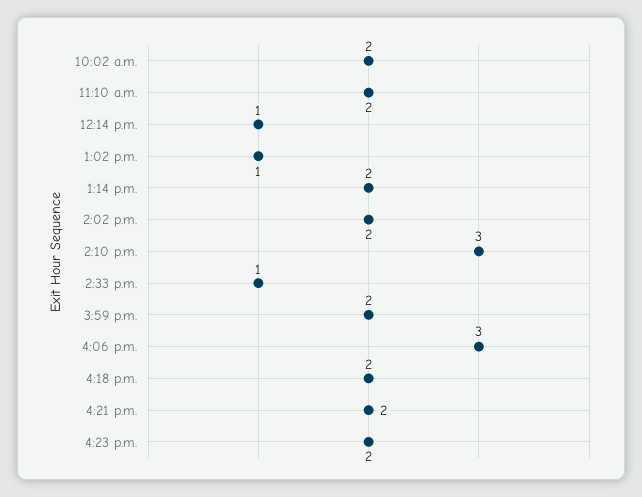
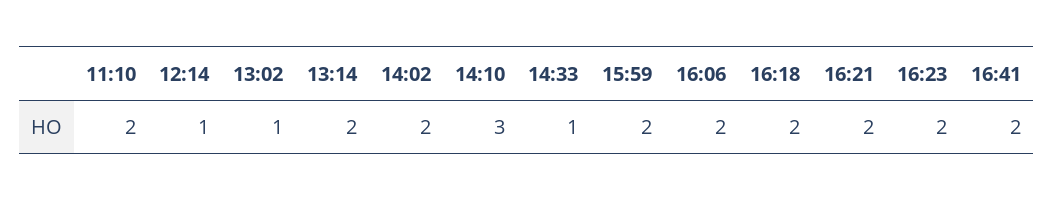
10:02 a.m.: 2 -> none
4:06 p.m.: 3 -> 2
16:41: none -> 2

